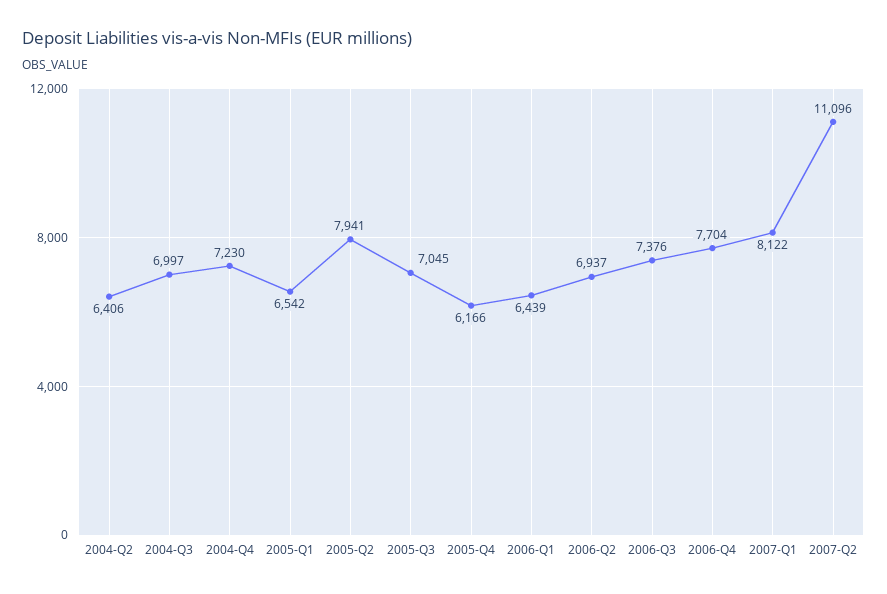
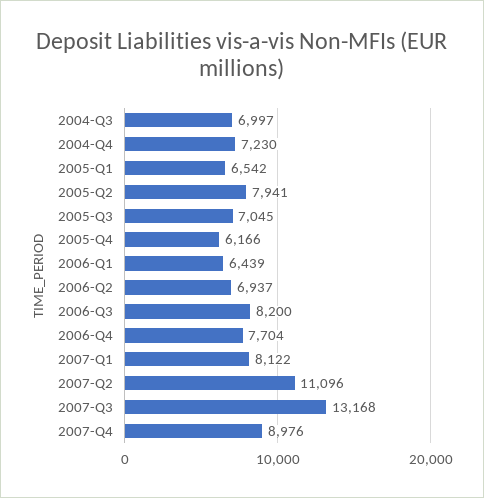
2004-Q2: 6406 -> none
2006-Q3: 7376 -> 8200
2007-Q3: none -> 13168
2007-Q4: none -> 8976

